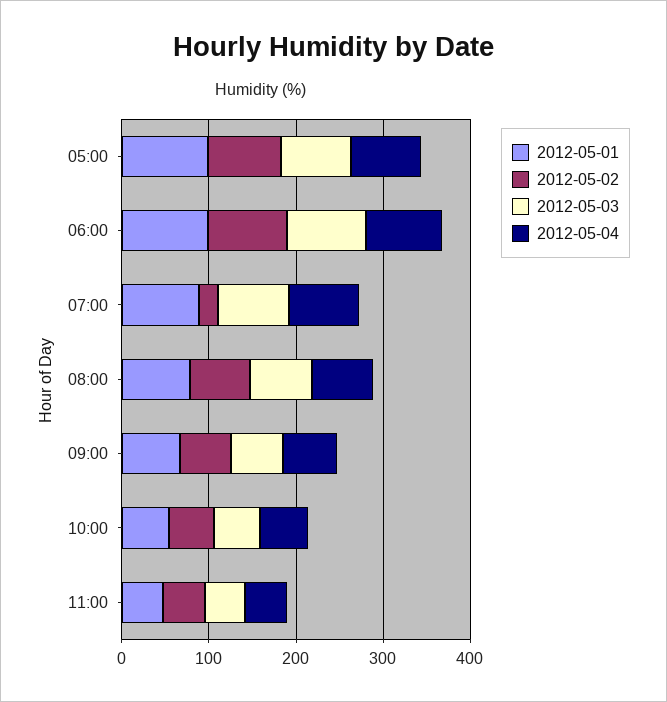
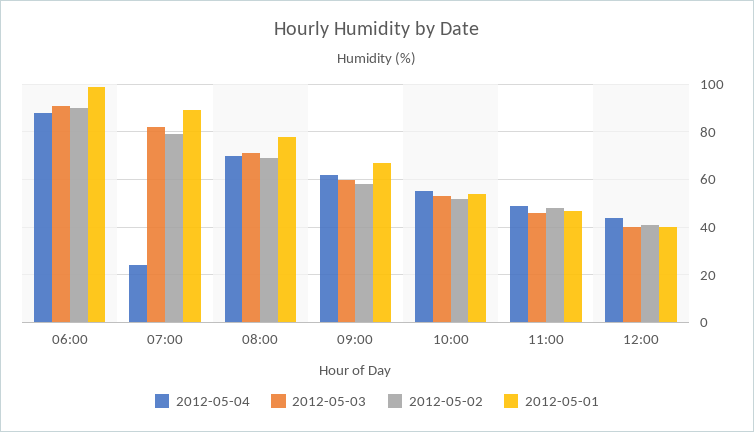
2012-05-01, 05:00: 100 -> none
2012-05-02, 05:00: 80 -> none
2012-05-03, 05:00: 80 -> none
2012-05-04, 05:00: 80 -> none
2012-05-02, 07:00: 20 -> 80
2012-05-04, 07:00: 80 -> 25
2012-05-04, 12:00: none -> 45
2012-05-03, 12:00: none -> 40
2012-05-02, 12:00: none -> 40
2012-05-01, 12:00: none -> 40

